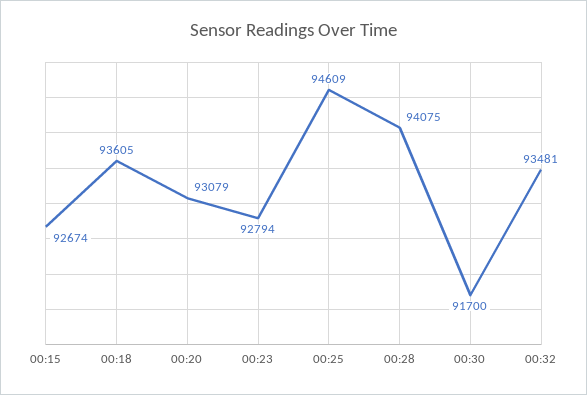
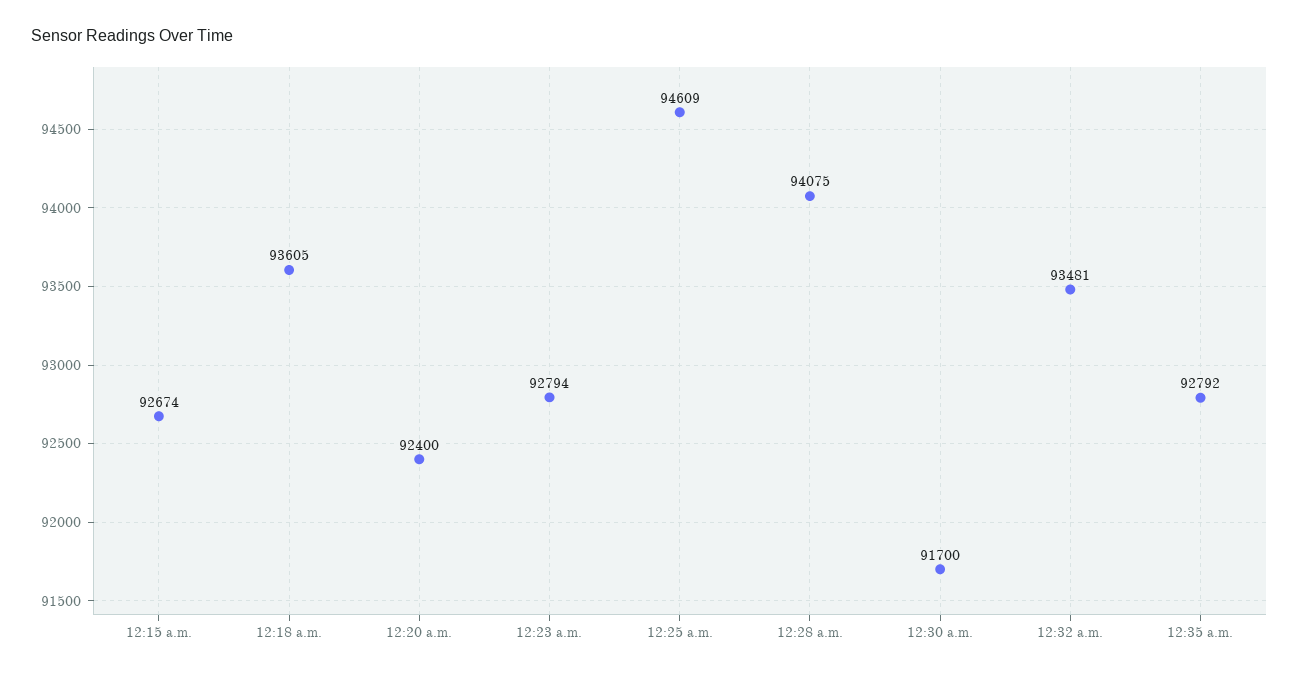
00:20: 93079 -> 92400
12:35 a.m.: none -> 92792

